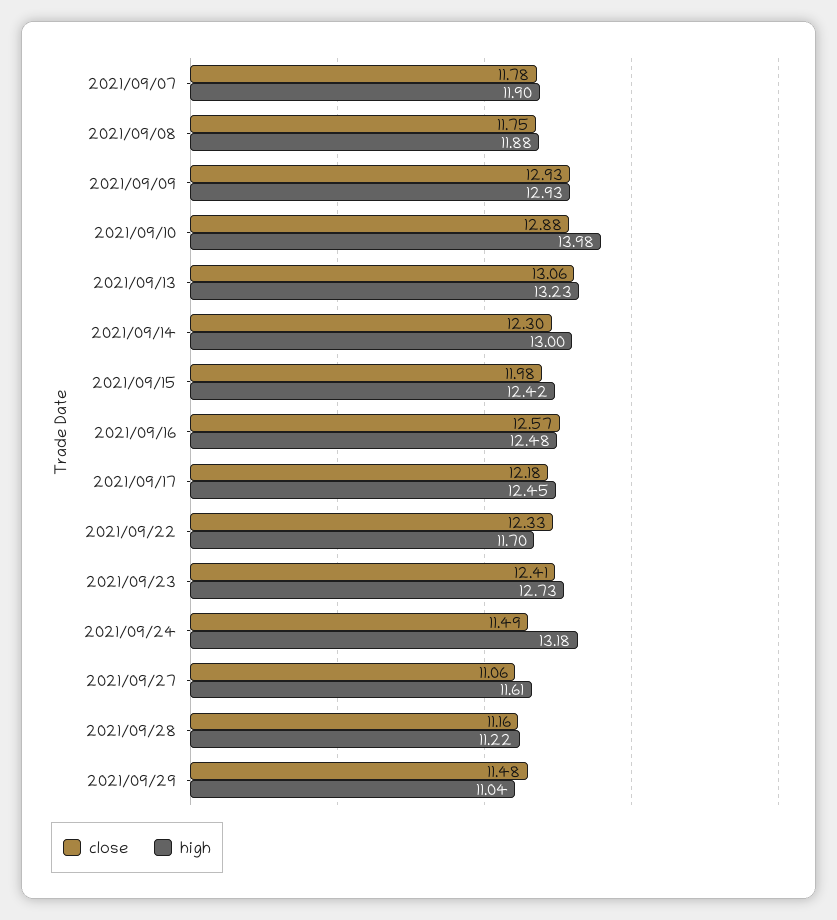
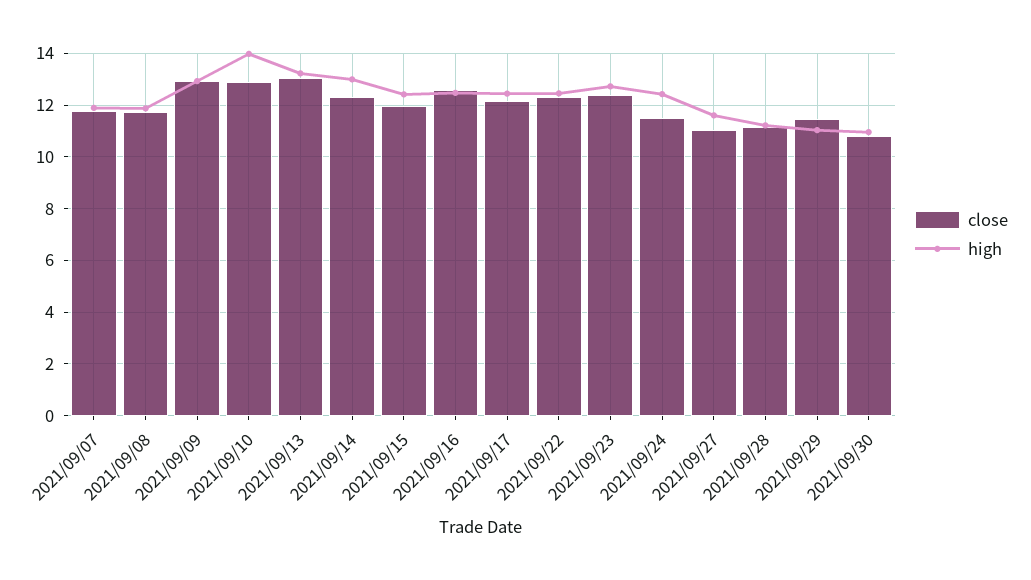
high, 2021/09/22: 11.7 -> 12.5
high, 2021/09/24: 13.18 -> 12.5
close, 2021/09/30: none -> 10.75
high, 2021/09/30: none -> 11

